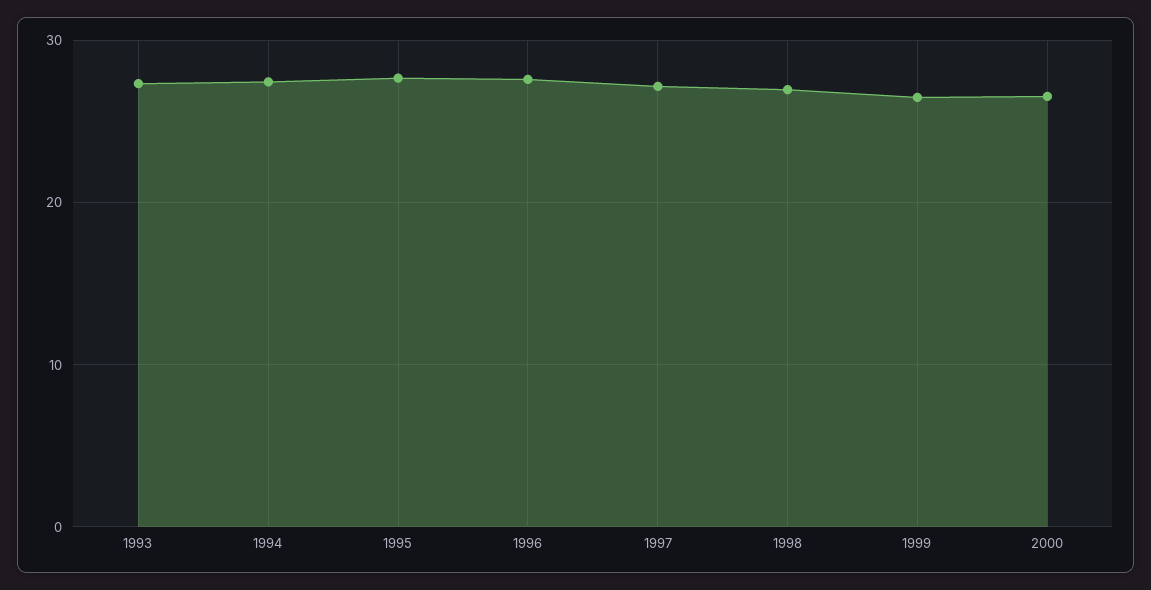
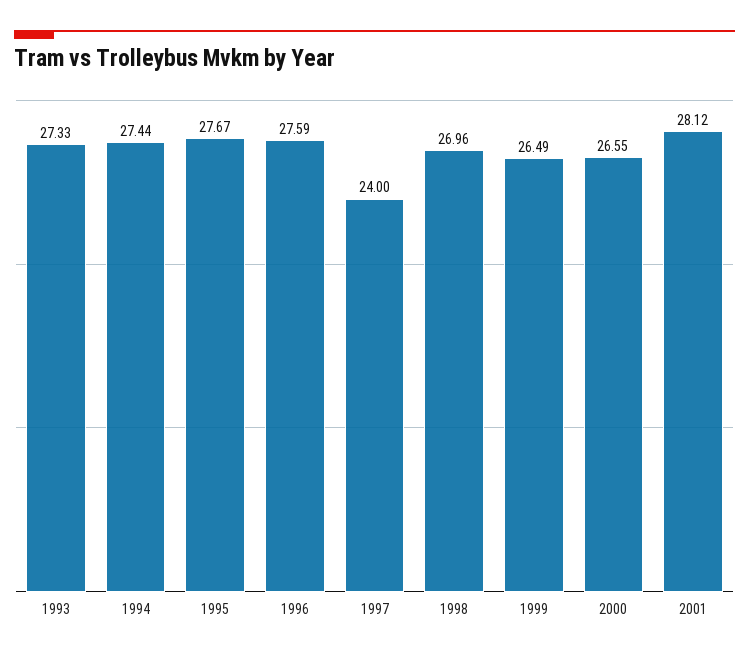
1997: 27 -> 24
2001: none -> 28.12

